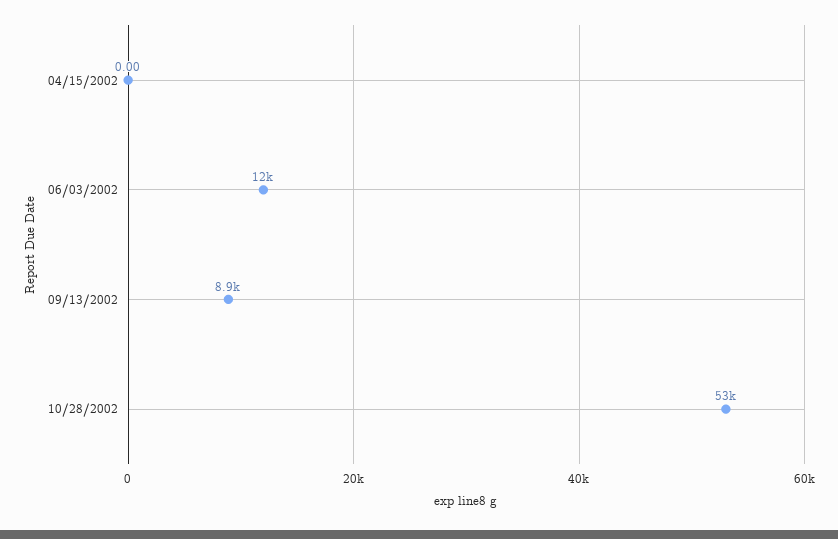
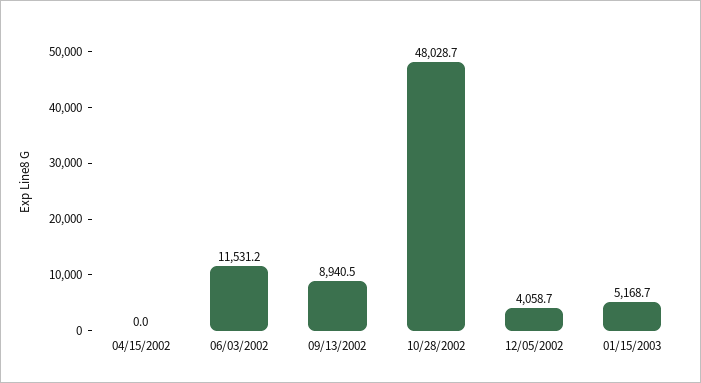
10/28/2002: 53000 -> 48028.7
12/05/2002: none -> 4058.7
01/15/2003: none -> 5168.7

